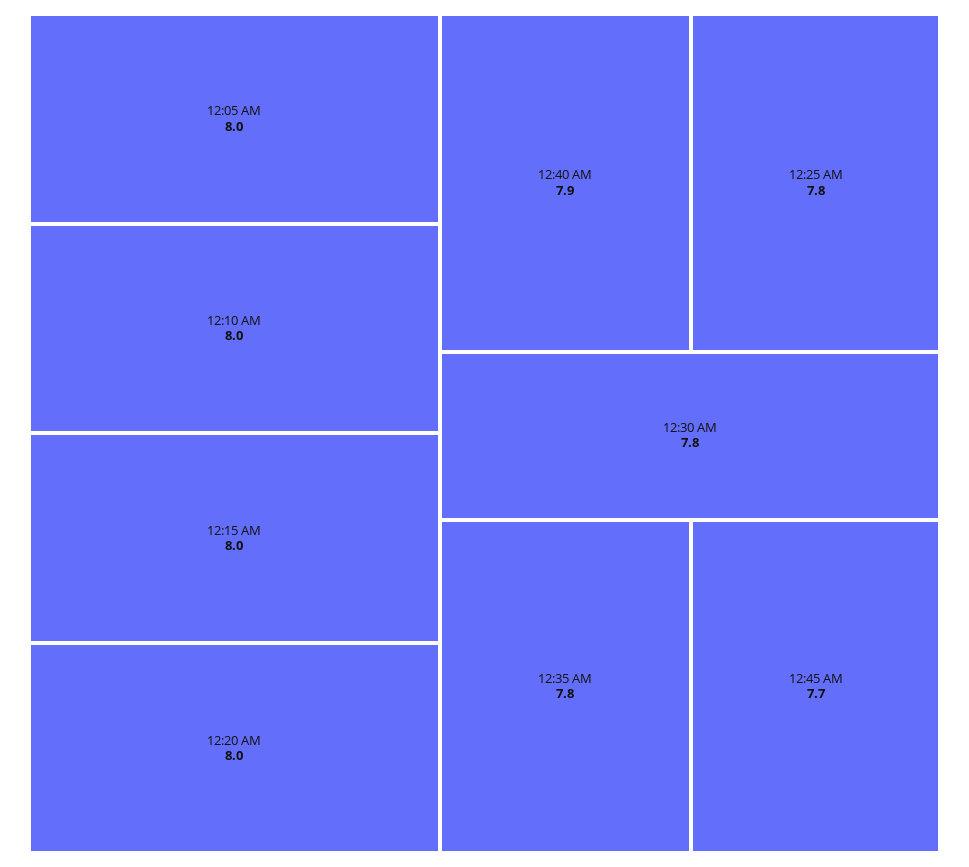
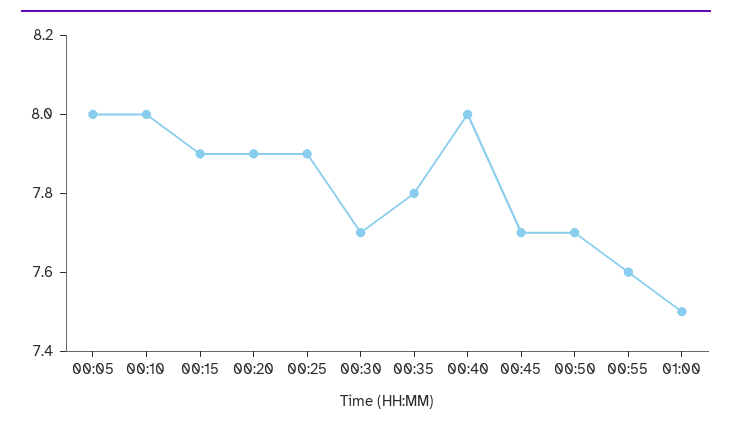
12:15 AM: 8 -> 7.9
12:20 AM: 8 -> 7.9
12:40 AM: 7.9 -> 8
12:25 AM: 7.8 -> 7.9
12:30 AM: 7.8 -> 7.7
00:50: none -> 7.7
00:55: none -> 7.6
01:00: none -> 7.5

